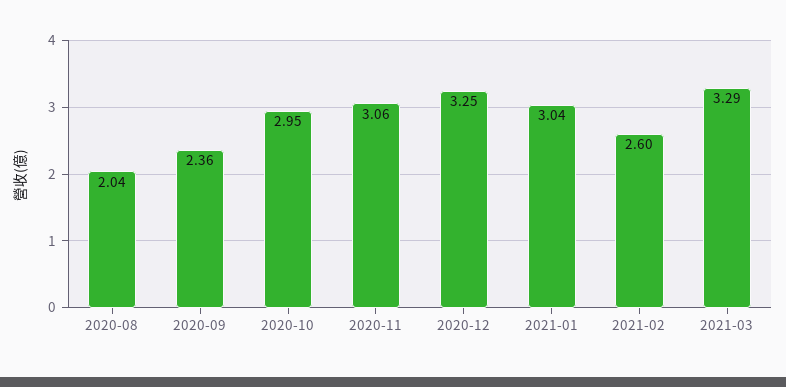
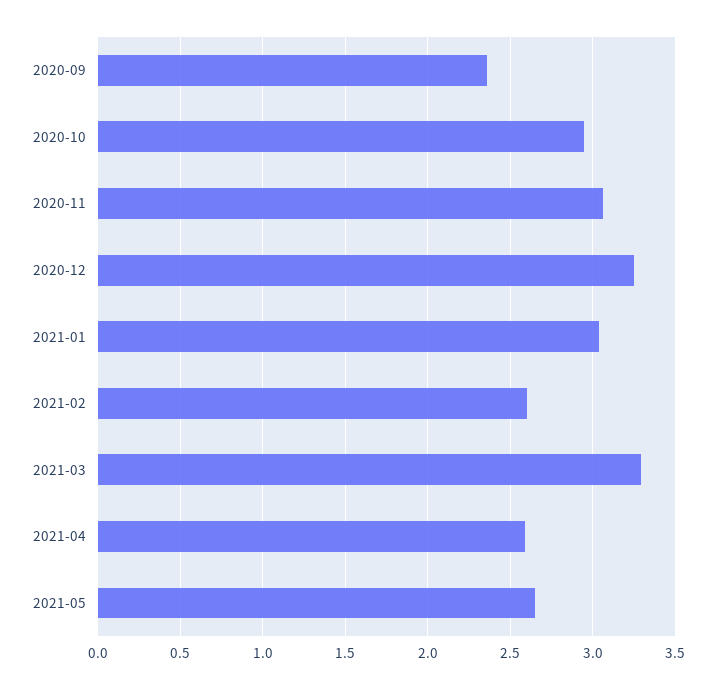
2020-08: 2.04 -> none
2021-04: none -> 2.6
2021-05: none -> 2.65

